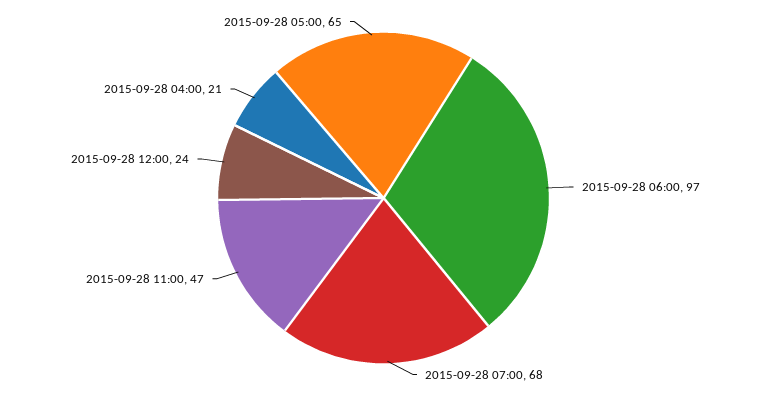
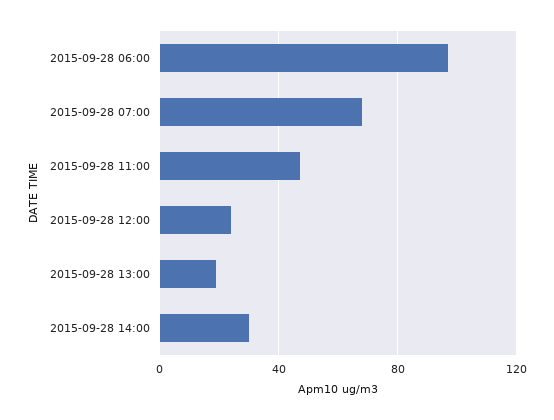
2015-09-28 04:00: 21 -> none
2015-09-28 05:00: 65 -> none
2015-09-28 13:00: none -> 20
2015-09-28 14:00: none -> 30

